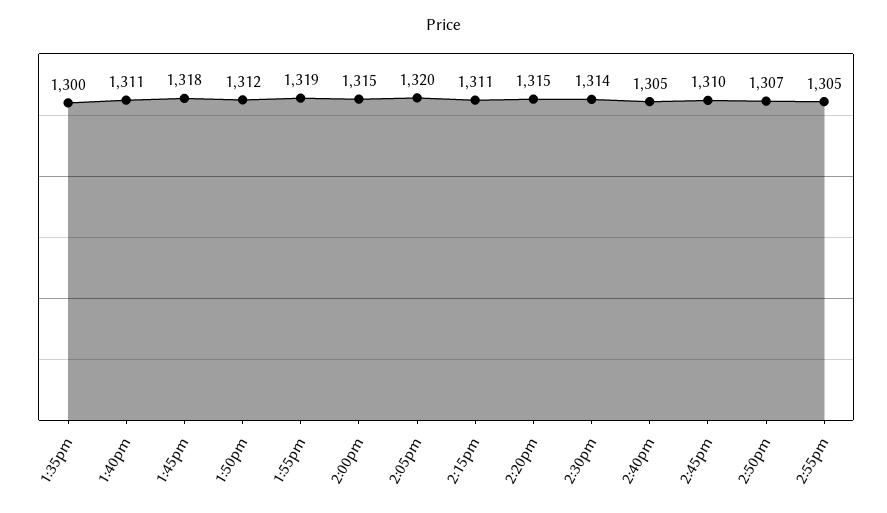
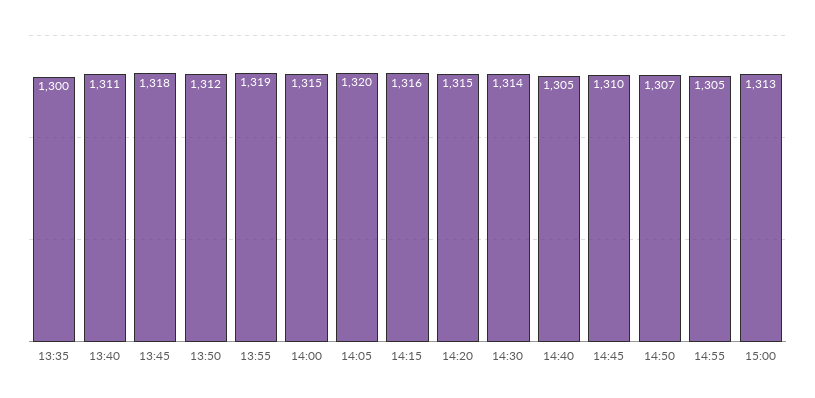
2:15pm: 1311 -> 1316
15:00: none -> 1313

